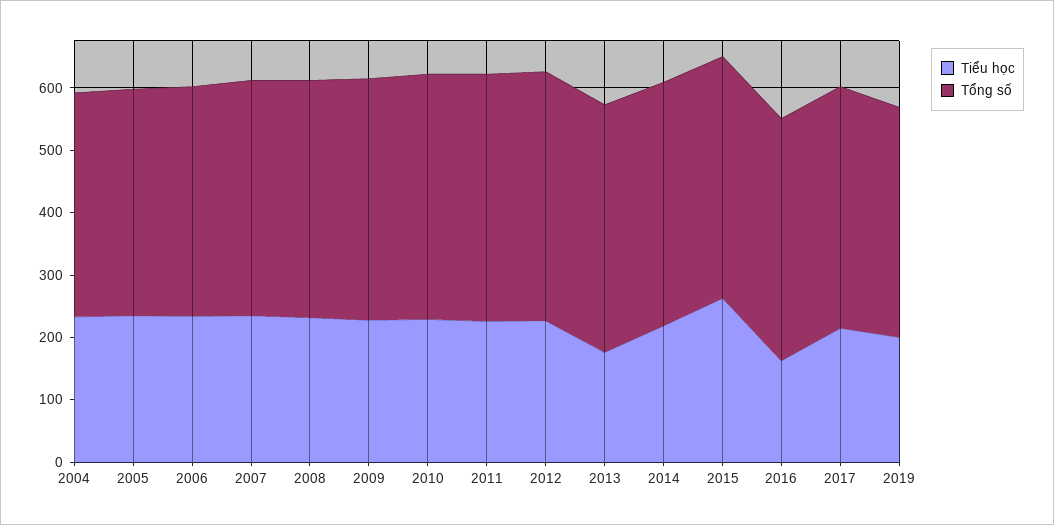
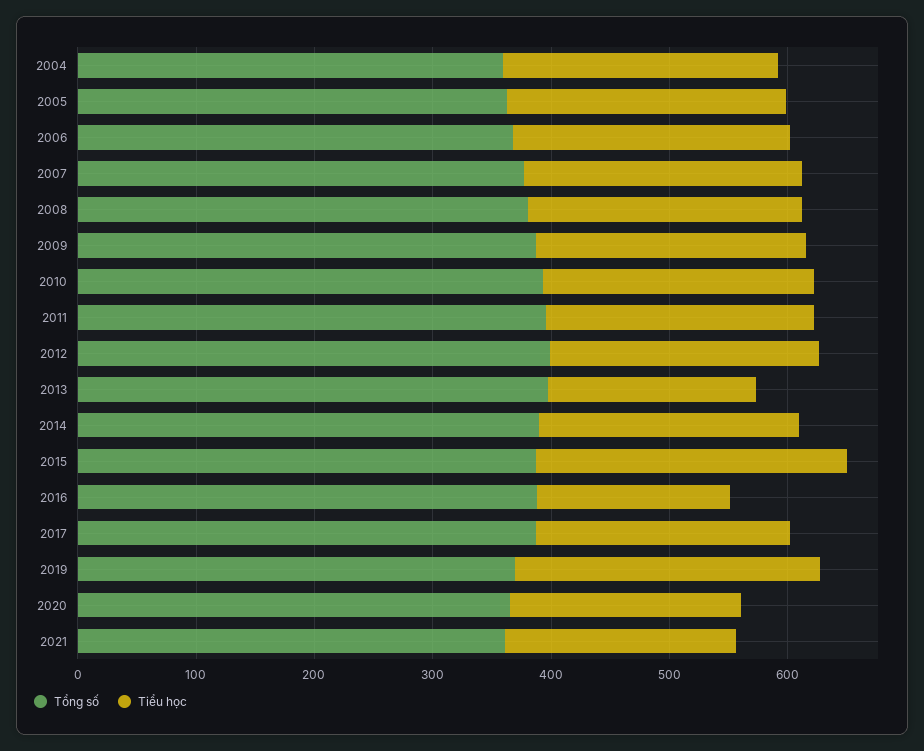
Tiểu học, 2019: 200 -> 260
Tổng số, 2020: none -> 360
Tiểu học, 2020: none -> 200
Tổng số, 2021: none -> 360
Tiểu học, 2021: none -> 200

